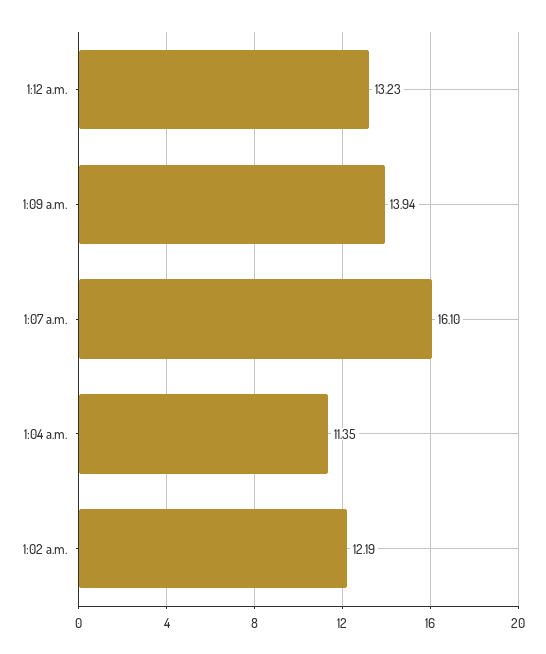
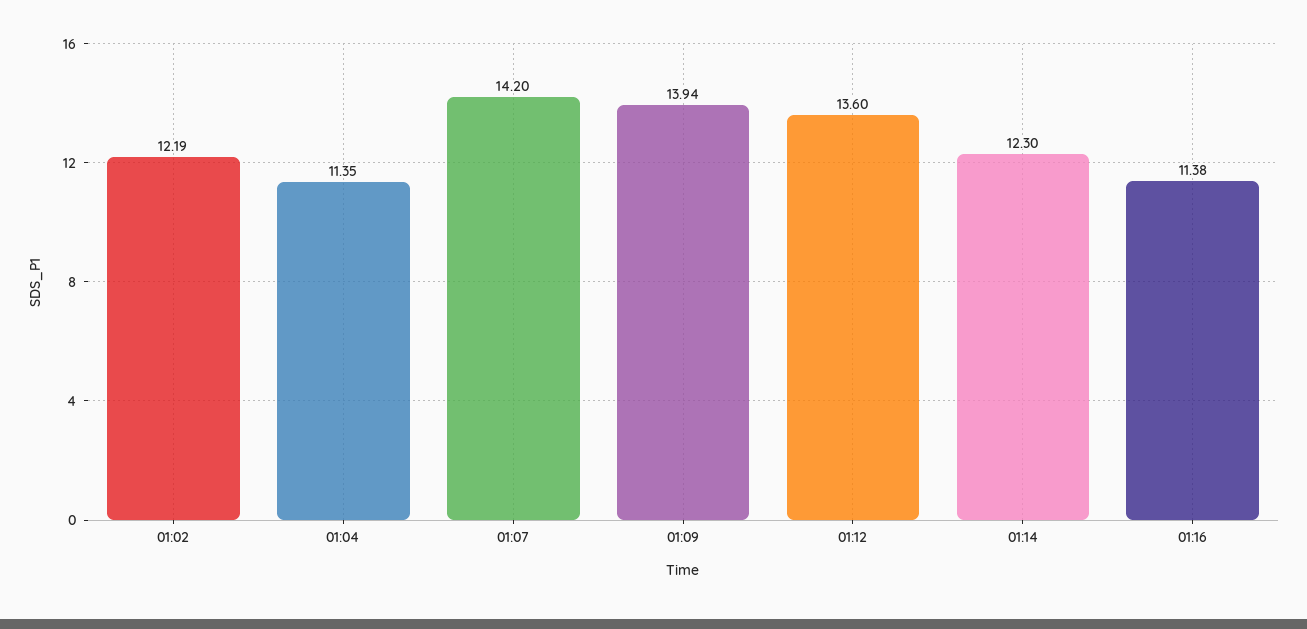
1:12 a.m.: 13.23 -> 13.6
1:07 a.m.: 16.1 -> 14.2
01:14: none -> 12.3
01:16: none -> 11.38

